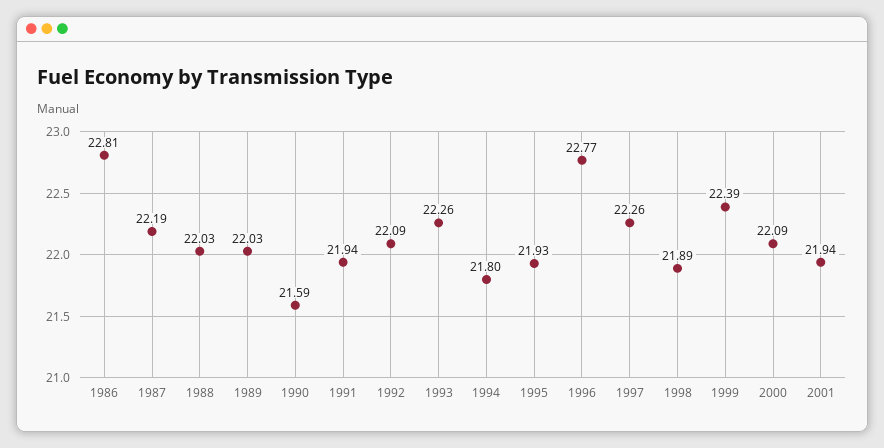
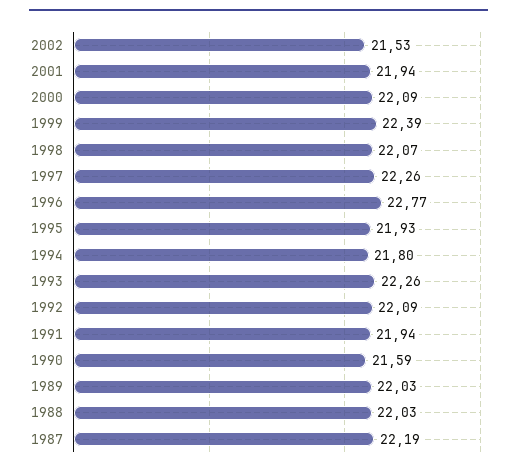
1986: 22.81 -> none
1998: 21.89 -> 22.07
2002: none -> 21.53

